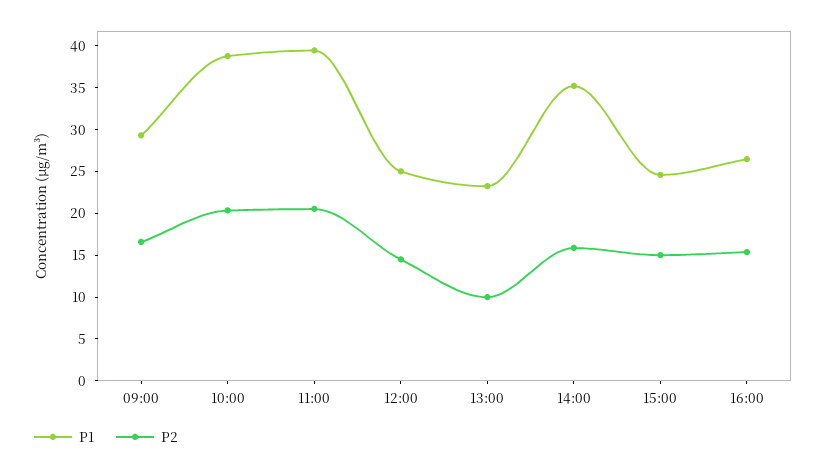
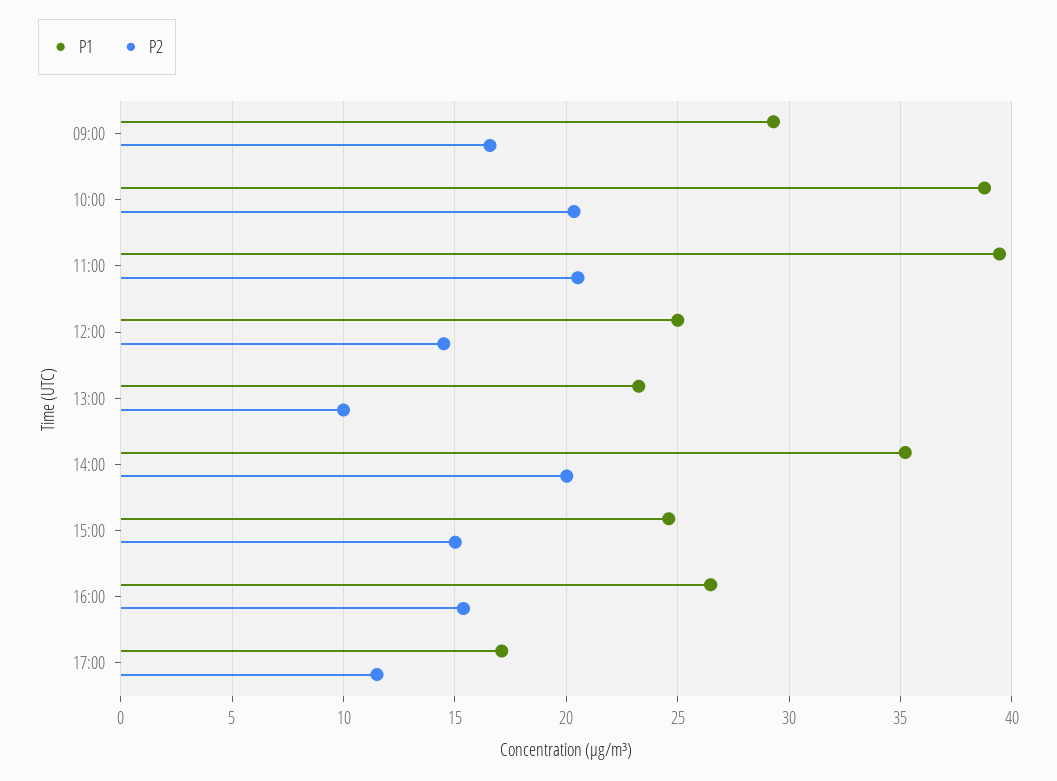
P2, 14:00: 16 -> 20
P1, 17:00: none -> 17
P2, 17:00: none -> 11.5

